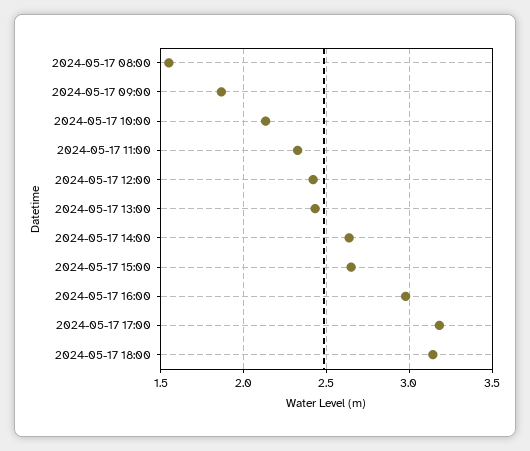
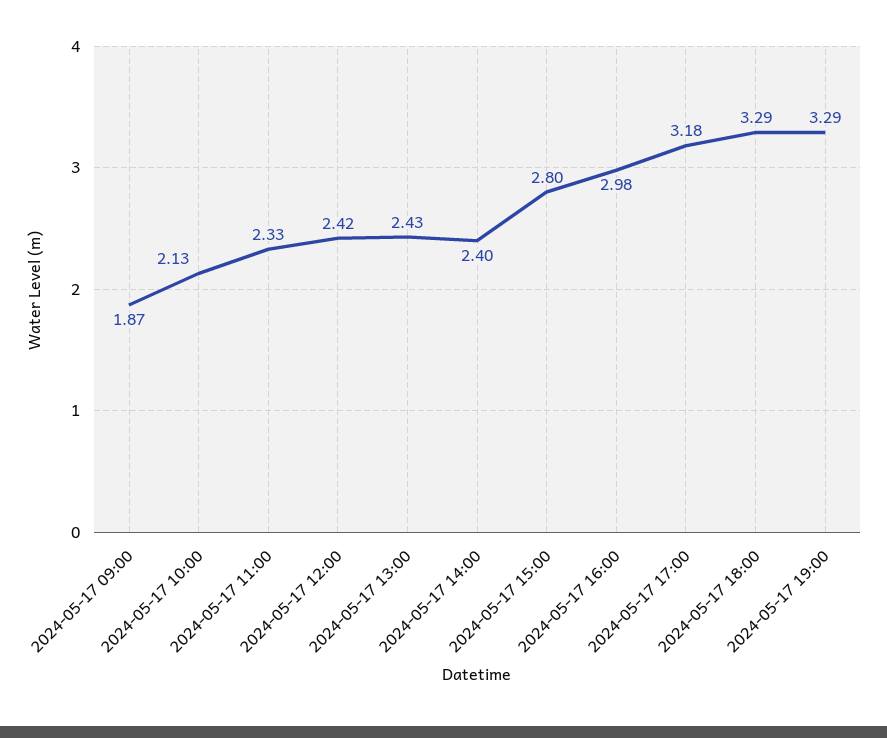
2024-05-17 08:00: 1.55 -> none
2024-05-17 14:00: 2.65 -> 2.4
2024-05-17 15:00: 2.65 -> 2.8
2024-05-17 18:00: 3.15 -> 3.29
2024-05-17 19:00: none -> 3.29

